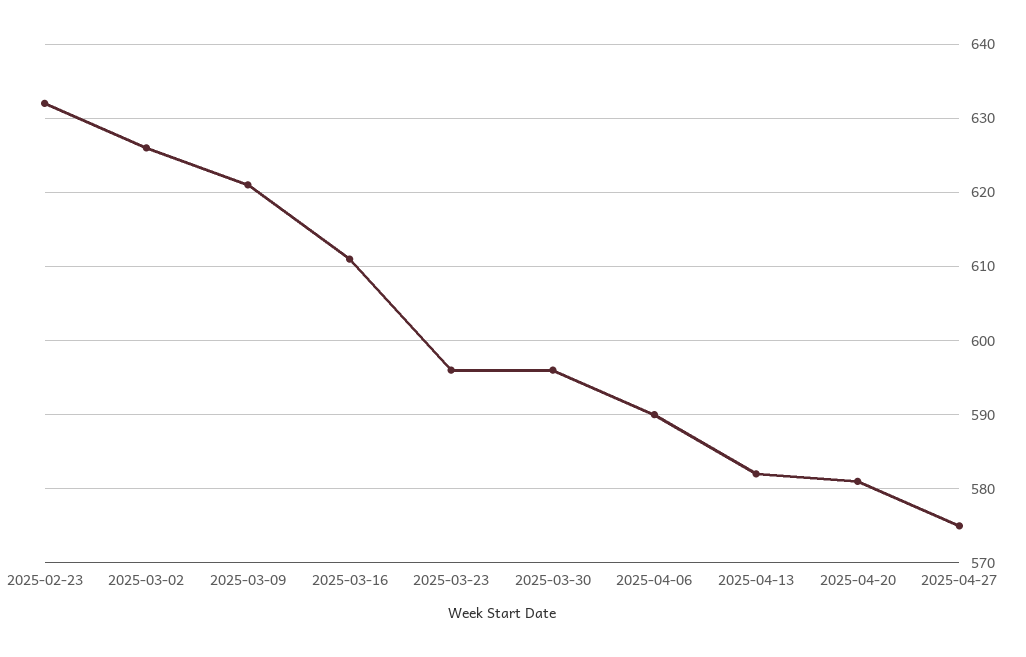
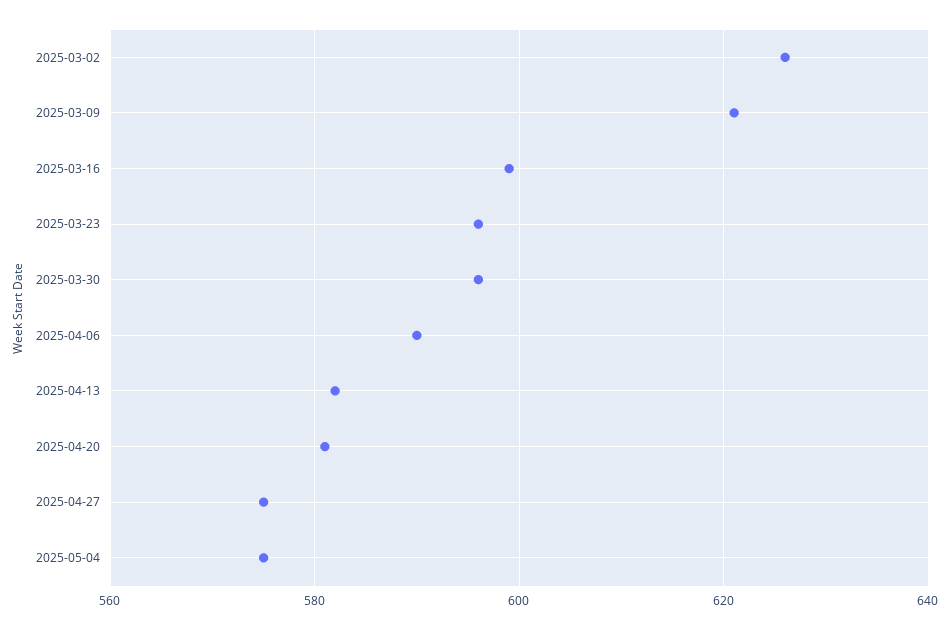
2025-02-23: 632 -> none
2025-03-16: 611 -> 600
2025-05-04: none -> 575

